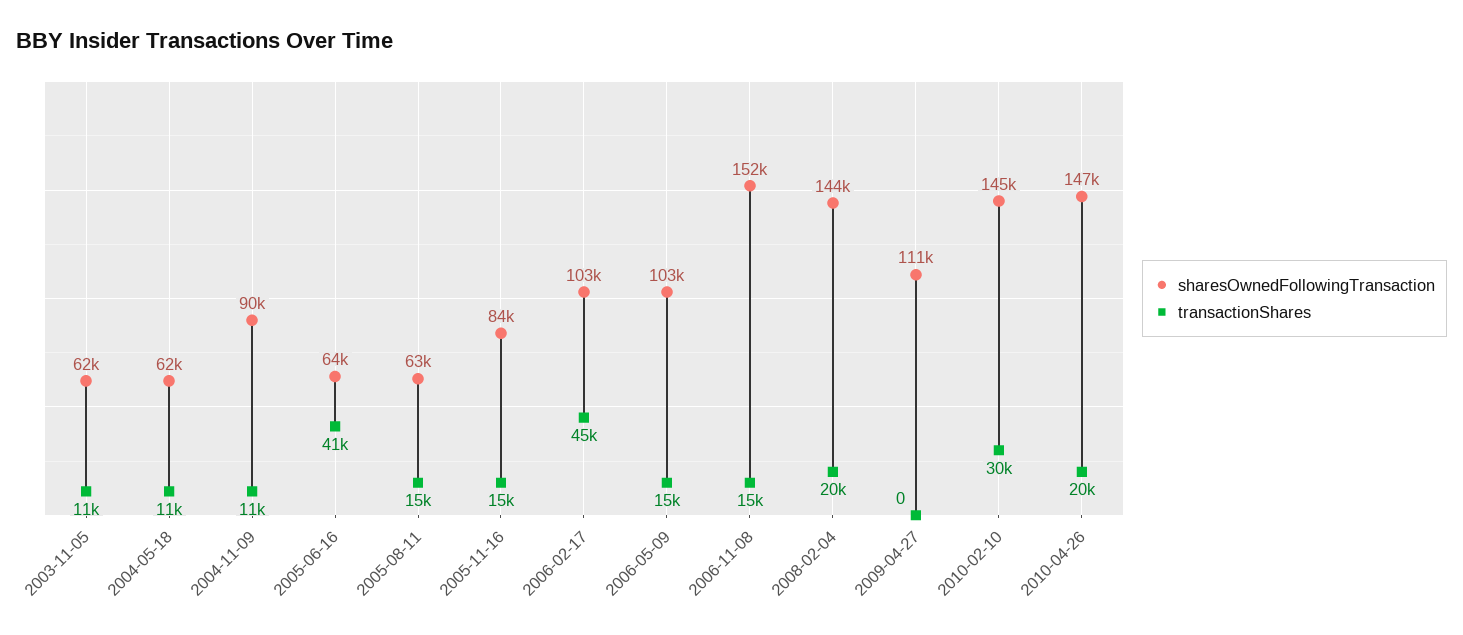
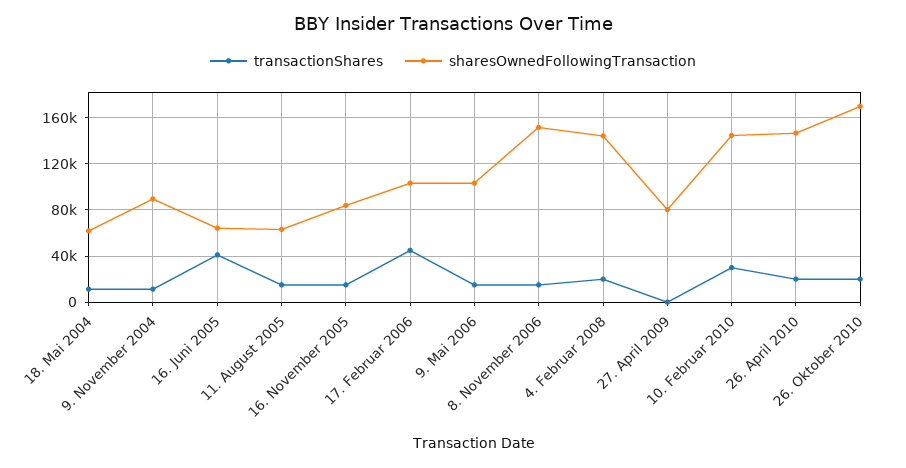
sharesOwnedFollowingTransaction, 2003-11-05: 62000 -> none
transactionShares, 2003-11-05: 11000 -> none
sharesOwnedFollowingTransaction, 2009-04-27: 111000 -> 80000
transactionShares, 26. Oktober 2010: none -> 20000
sharesOwnedFollowingTransaction, 26. Oktober 2010: none -> 170000

